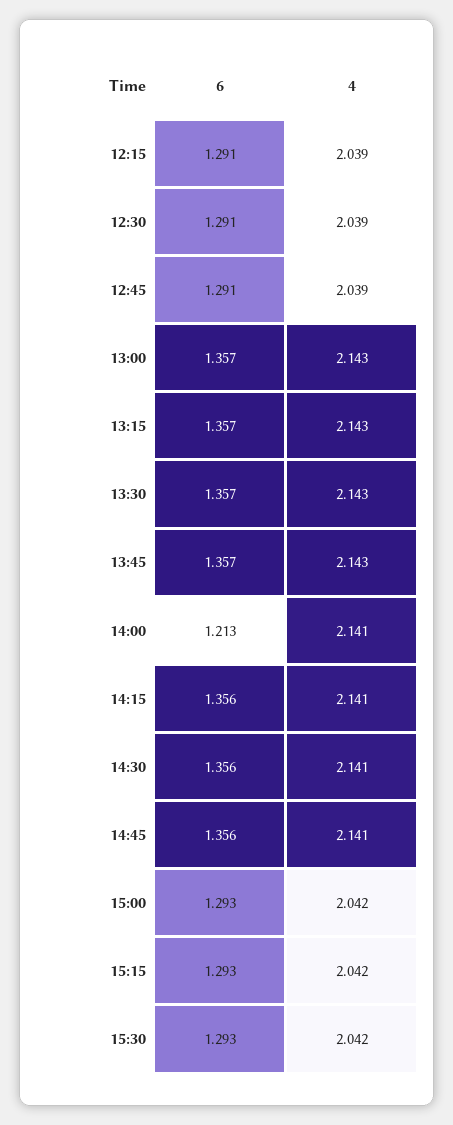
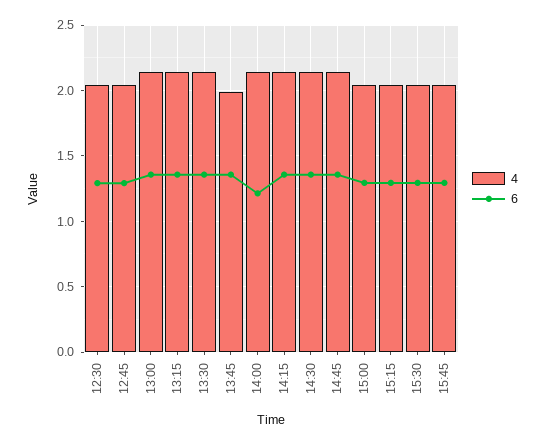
6, 12:15: 1.291 -> none
4, 12:15: 2.039 -> none
4, 13:45: 2.143 -> 2
4, 15:45: none -> 2.05
6, 15:45: none -> 1.3

